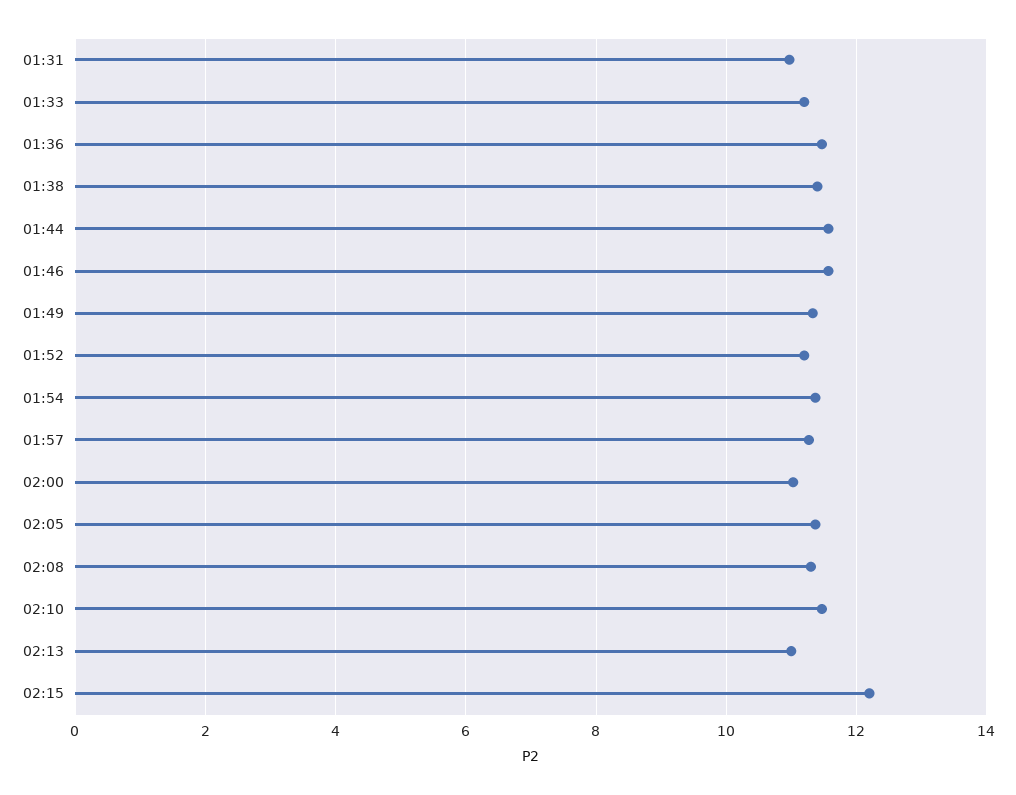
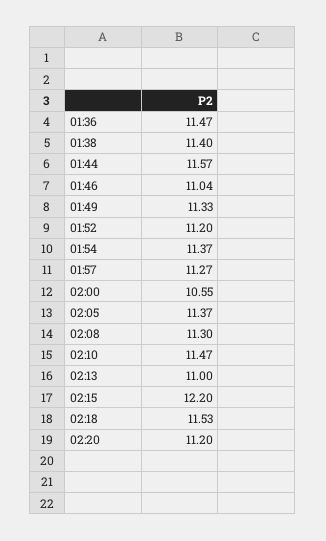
01:31: 11 -> none
01:33: 11.2 -> none
01:46: 11.6 -> 11.04
02:00: 11 -> 10.55
02:18: none -> 11.53
02:20: none -> 11.2

